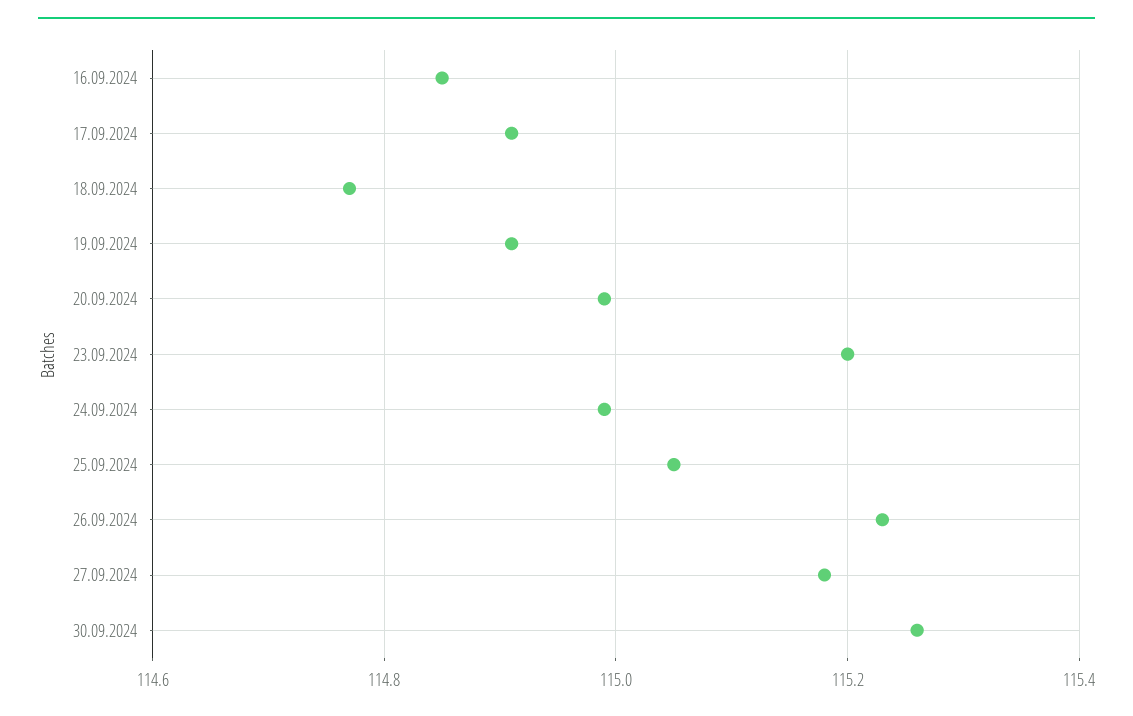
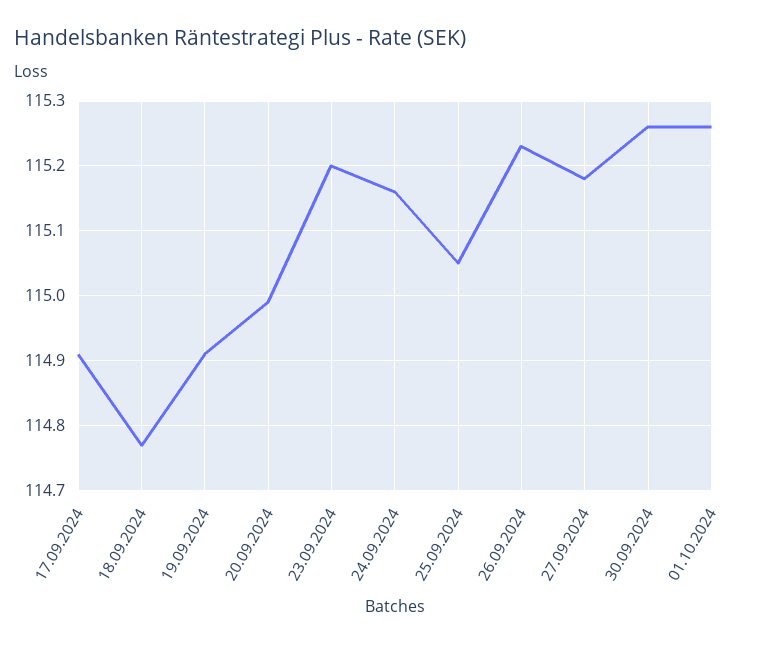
16.09.2024: 114.85 -> none
24.09.2024: 115 -> 115.16
01.10.2024: none -> 115.26

